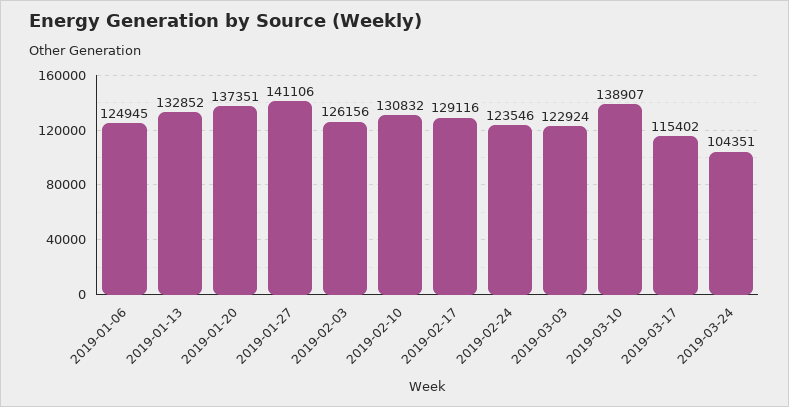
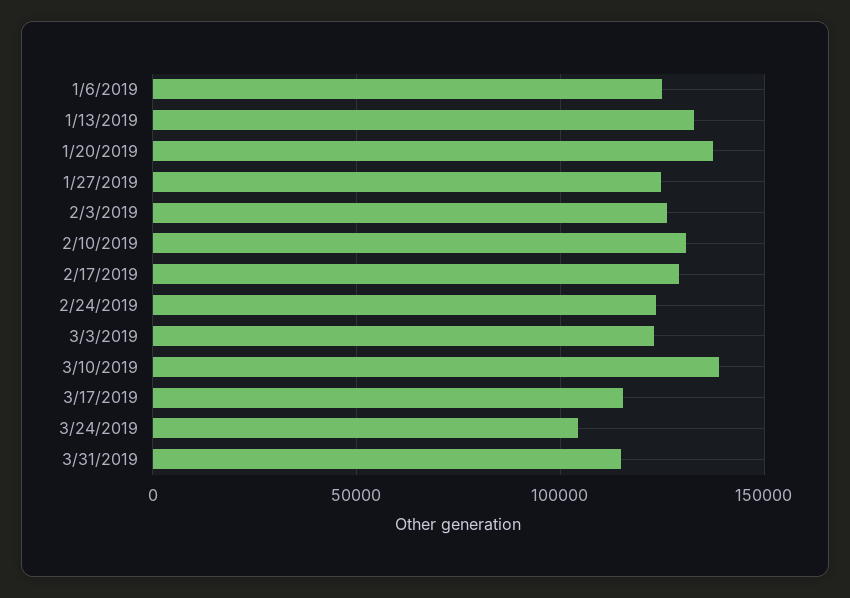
2019-01-27: 141106 -> 125000
3/31/2019: none -> 115000

